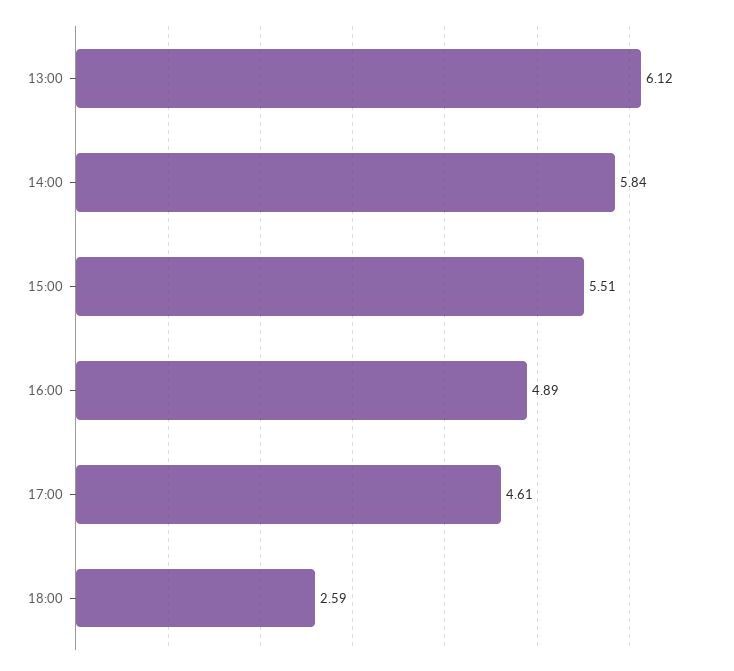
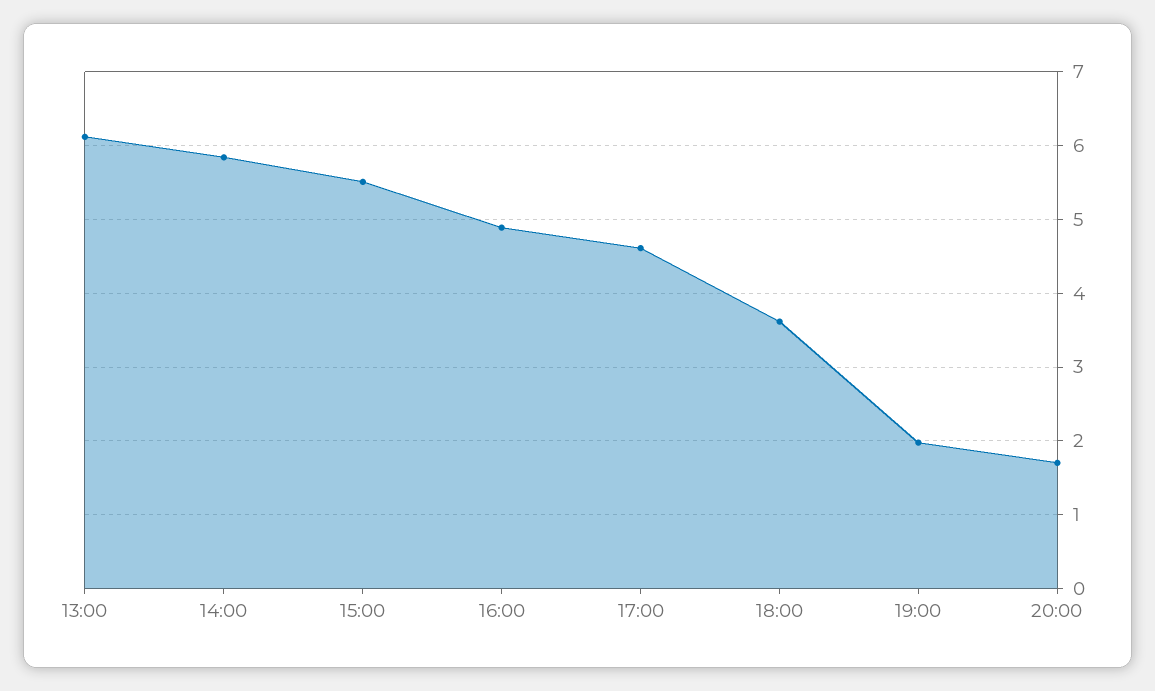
18:00: 2.59 -> 3.6
19:00: none -> 2
20:00: none -> 1.7

